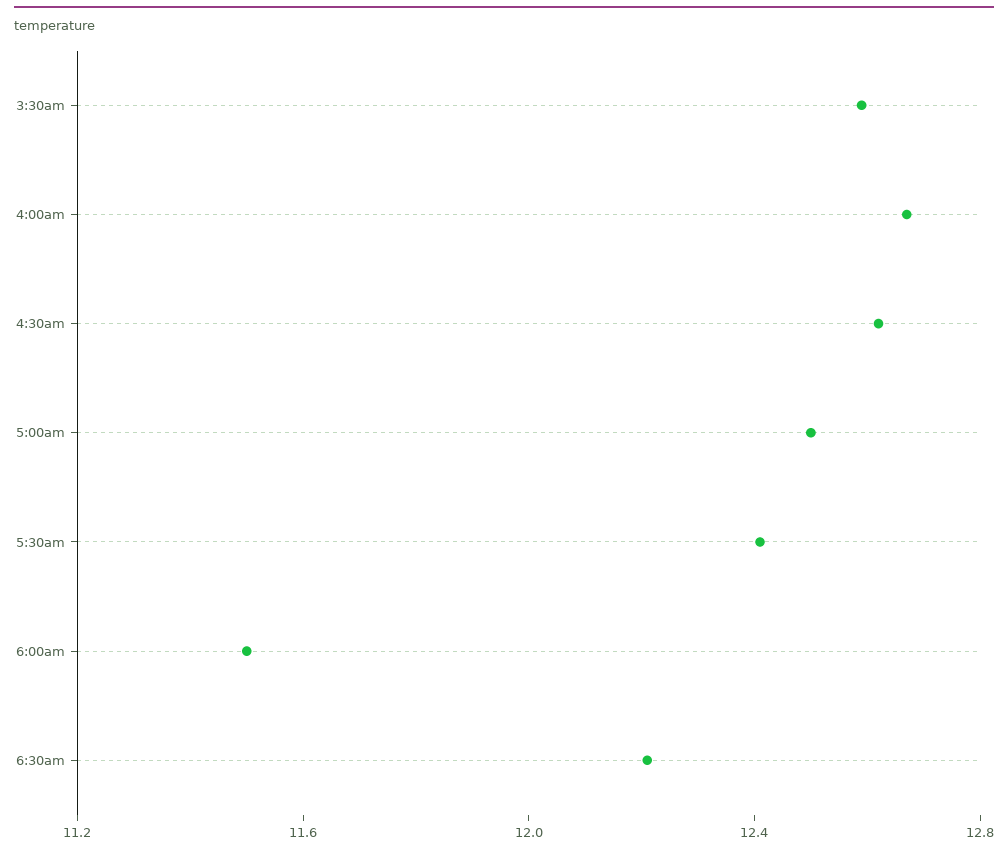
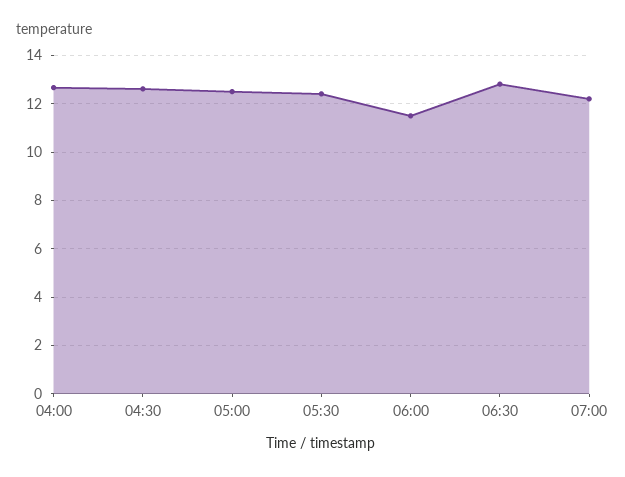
3:30am: 12.6 -> none
6:30am: 12.2 -> 12.75
07:00: none -> 12.25

